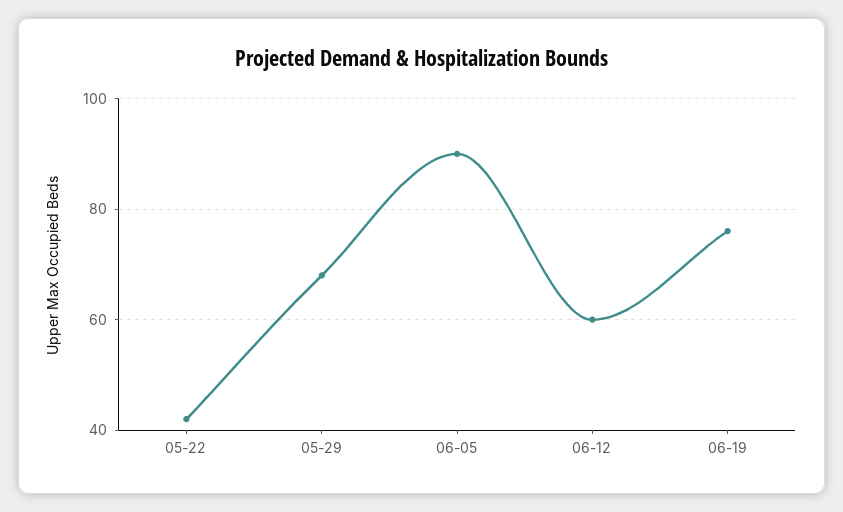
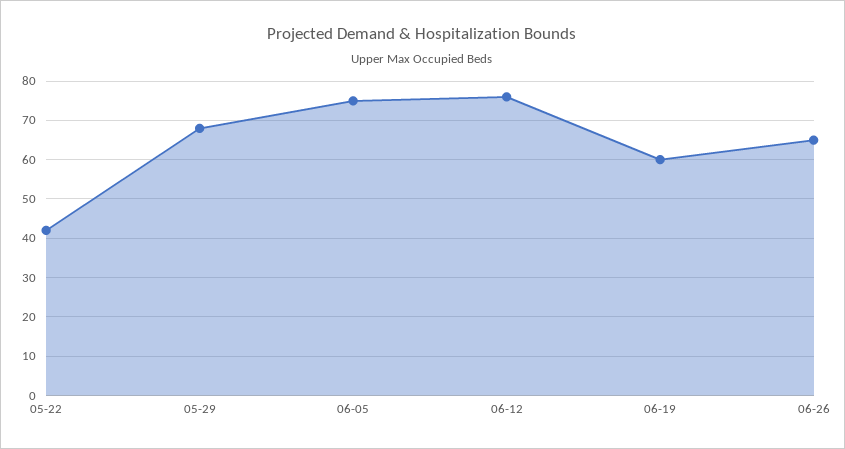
06-05: 90 -> 75
06-12: 60 -> 75
06-19: 75 -> 60
06-26: none -> 65

